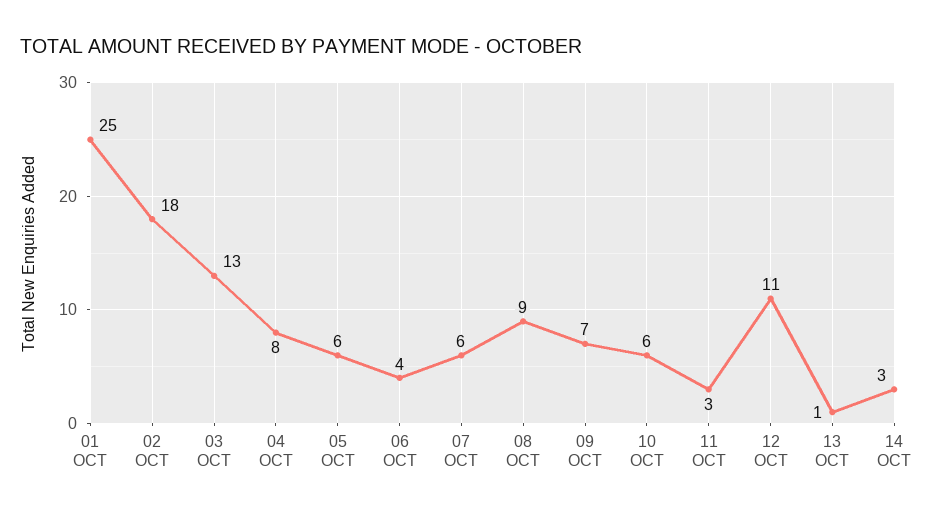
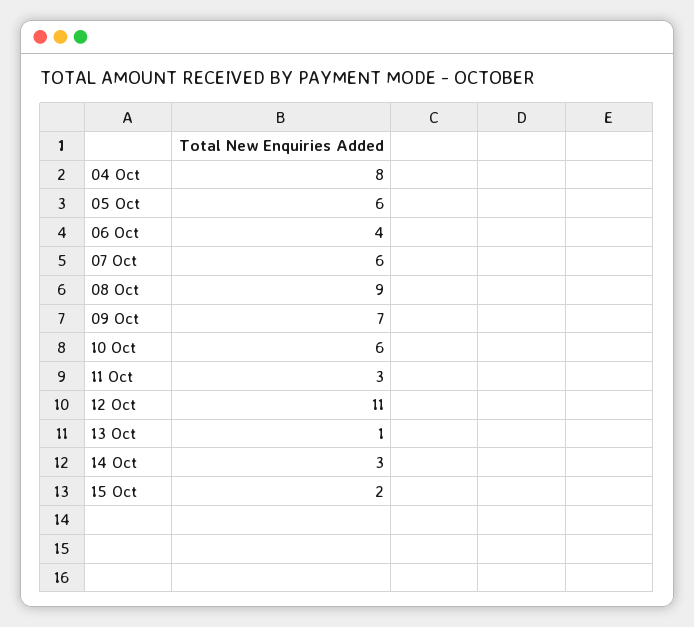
01 OCT: 25 -> none
02 OCT: 18 -> none
03 OCT: 13 -> none
15 Oct: none -> 2

